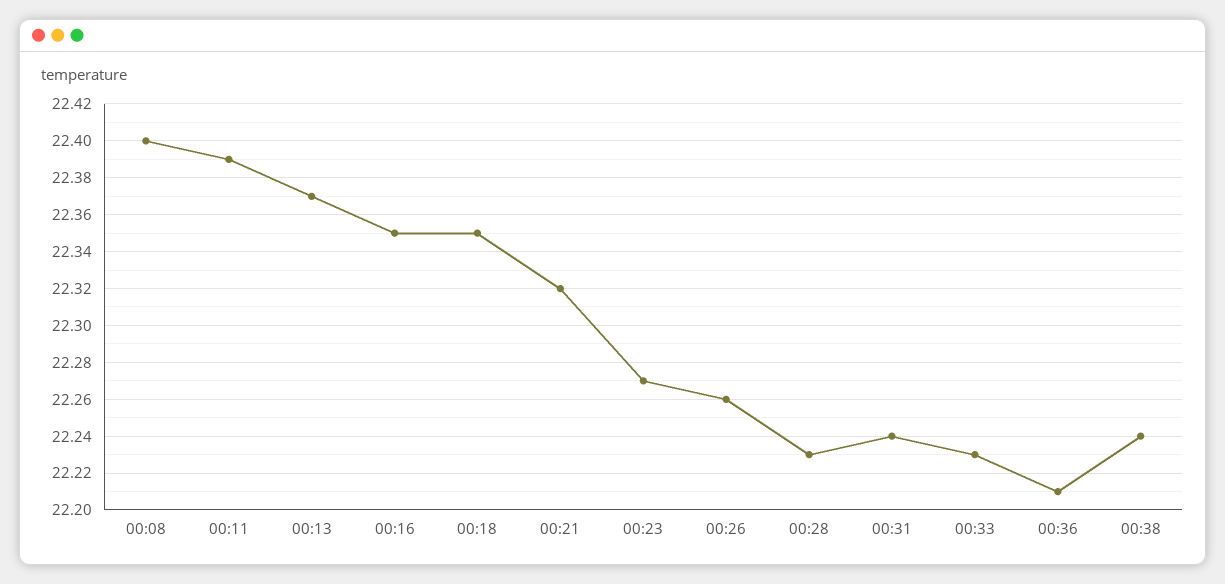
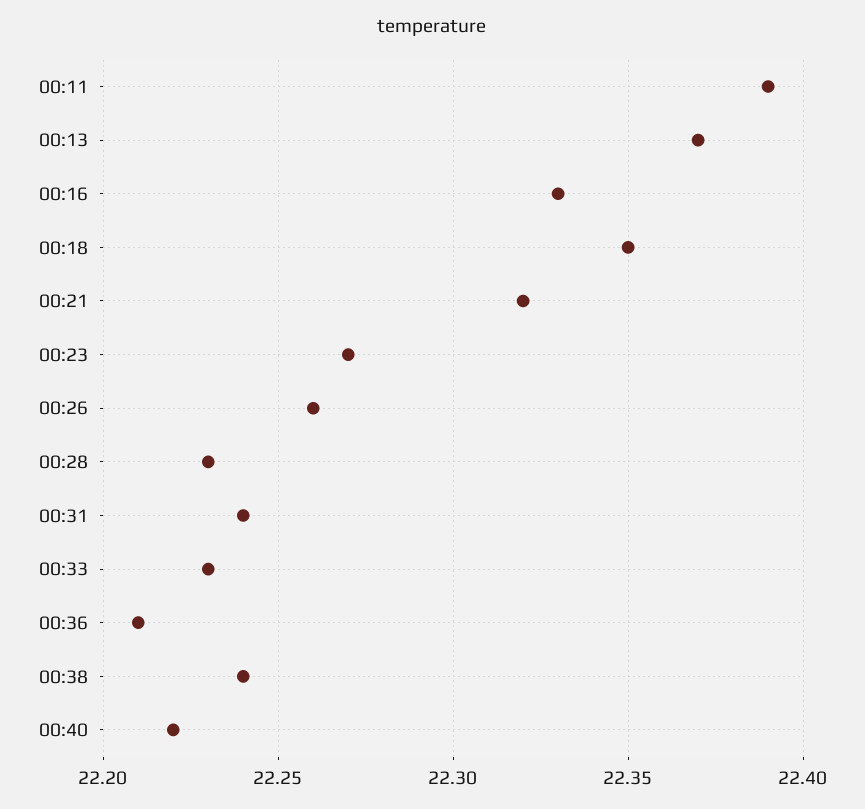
00:08: 22.4 -> none
00:16: 22.35 -> 22.33
00:40: none -> 22.22

